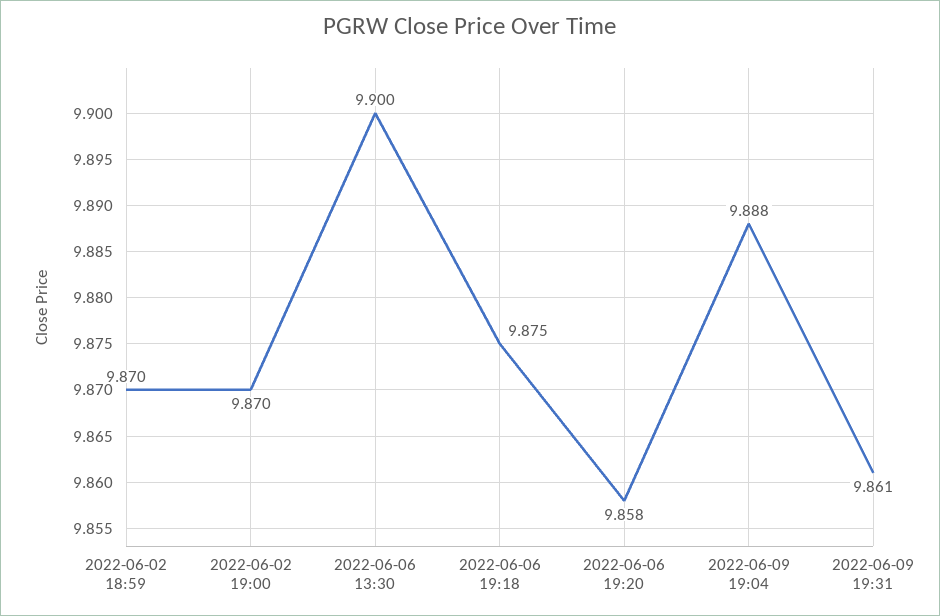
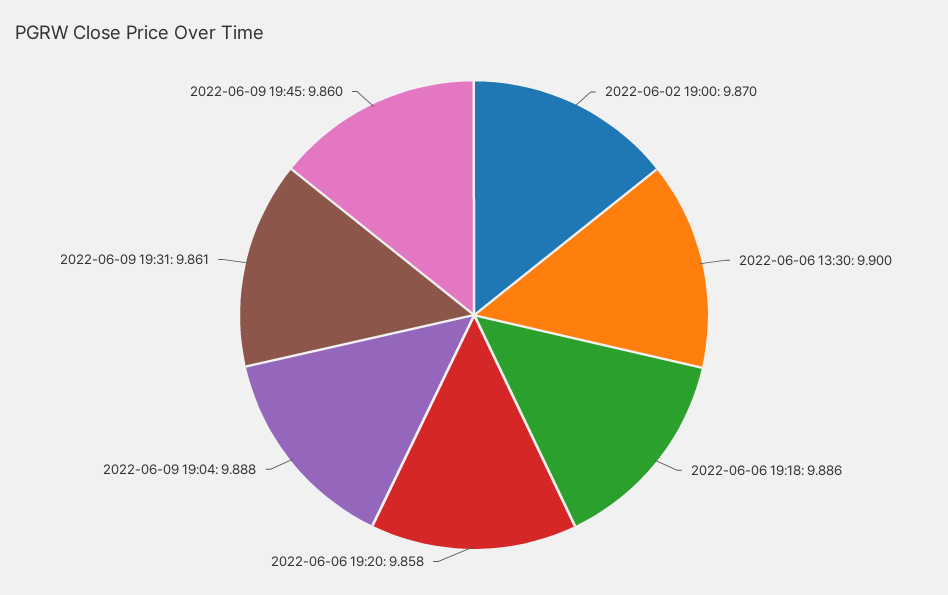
2022-06-02 18:59: 9.87 -> none
2022-06-06 19:18: 9.875 -> 9.886
2022-06-09 19:45: none -> 9.86

